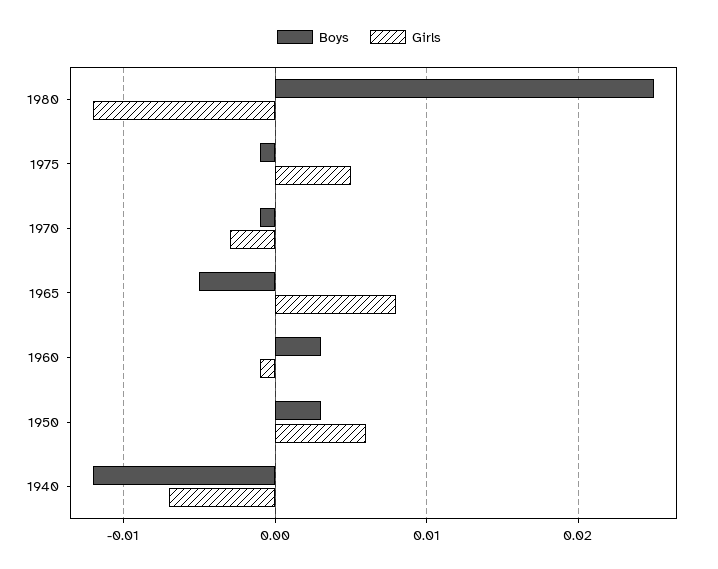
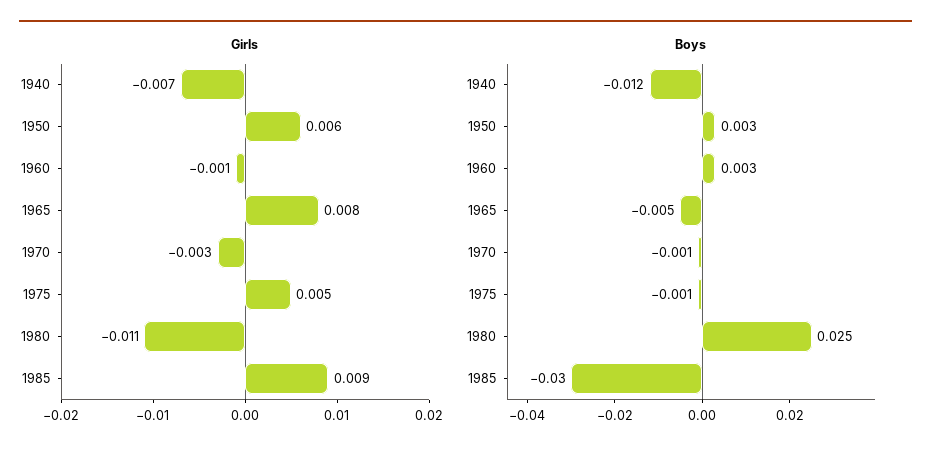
Girls, 1980: -0.012 -> -0.011
Girls, 1985: none -> 0.009
Boys, 1985: none -> -0.03

